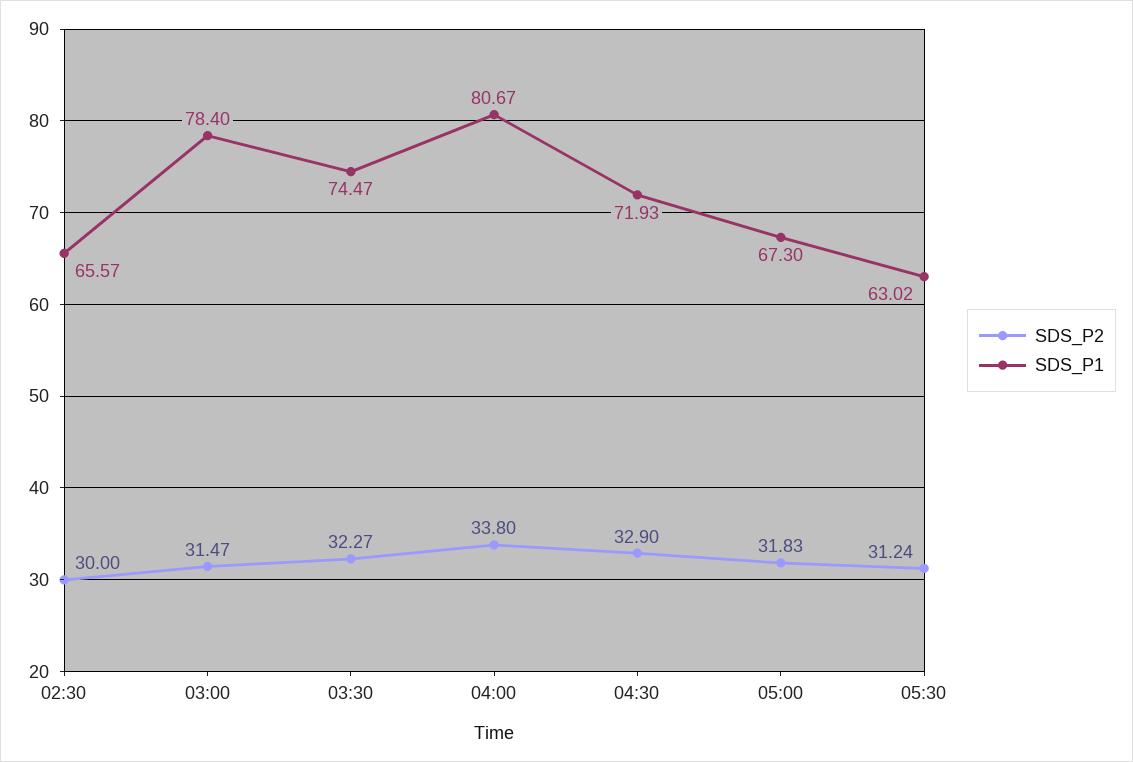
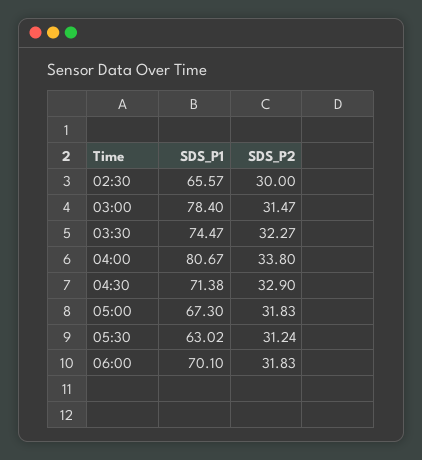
SDS_P1, 04:30: 71.93 -> 71.38
SDS_P1, 06:00: none -> 70.1
SDS_P2, 06:00: none -> 31.83

